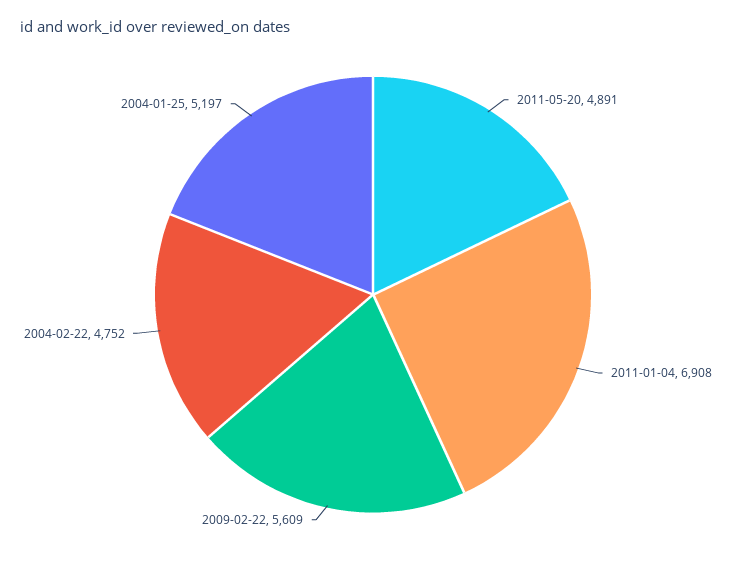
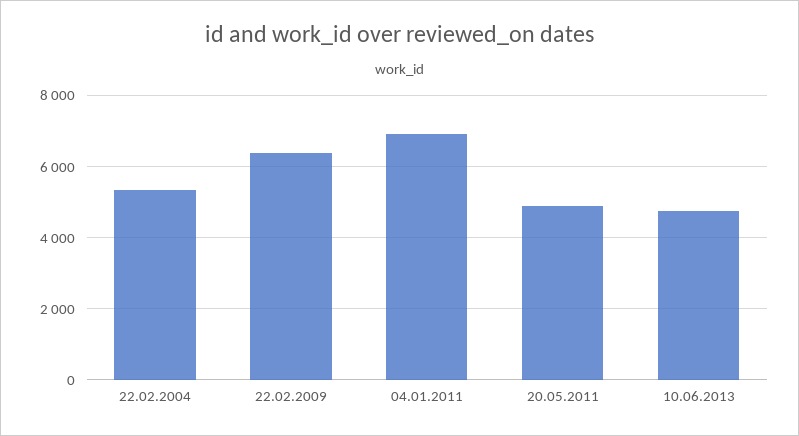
2009-02-22: 5609 -> 6400
2004-02-22: 4752 -> 5400
2004-01-25: 5197 -> none
10.06.2013: none -> 4800

